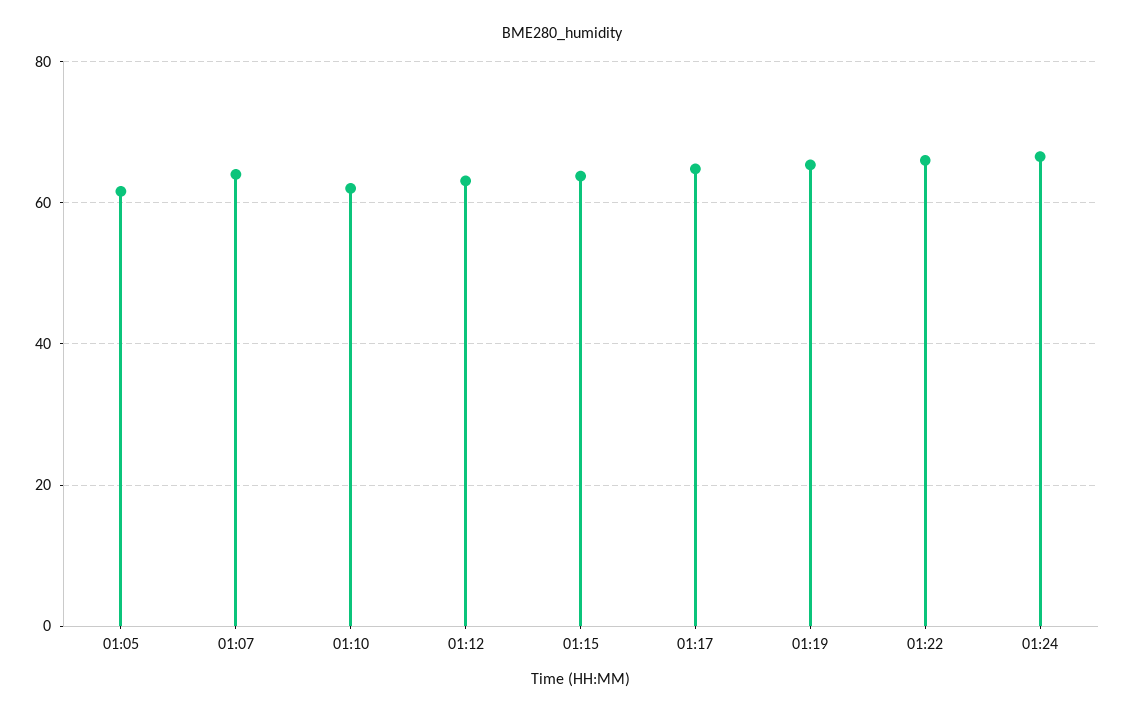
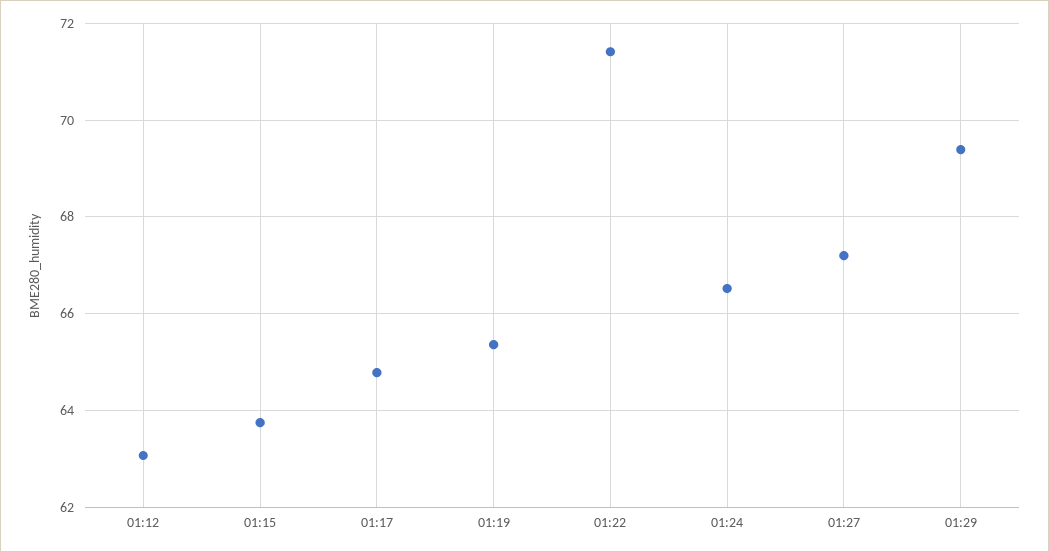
01:05: 62 -> none
01:07: 64 -> none
01:10: 62 -> none
01:22: 66 -> 71.4
01:27: none -> 67.2
01:29: none -> 69.4

